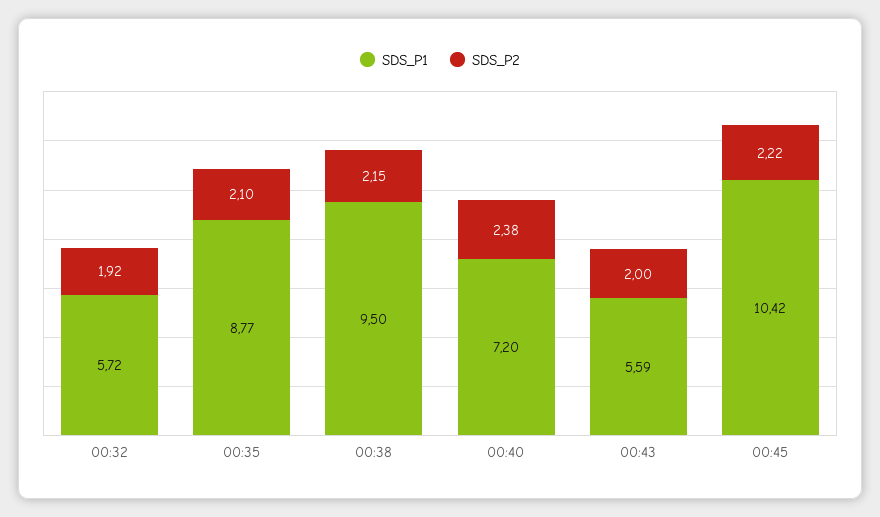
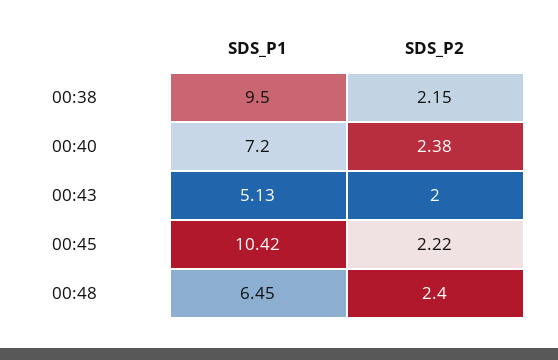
SDS_P1, 00:32: 5.72 -> none
SDS_P2, 00:32: 1.92 -> none
SDS_P1, 00:35: 8.77 -> none
SDS_P2, 00:35: 2.1 -> none
SDS_P1, 00:43: 5.59 -> 5.13
SDS_P1, 00:48: none -> 6.45
SDS_P2, 00:48: none -> 2.4

